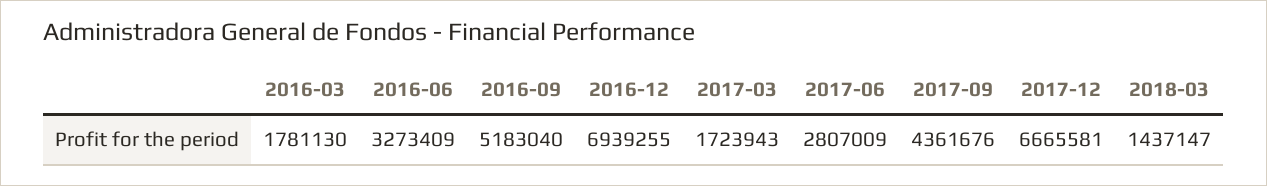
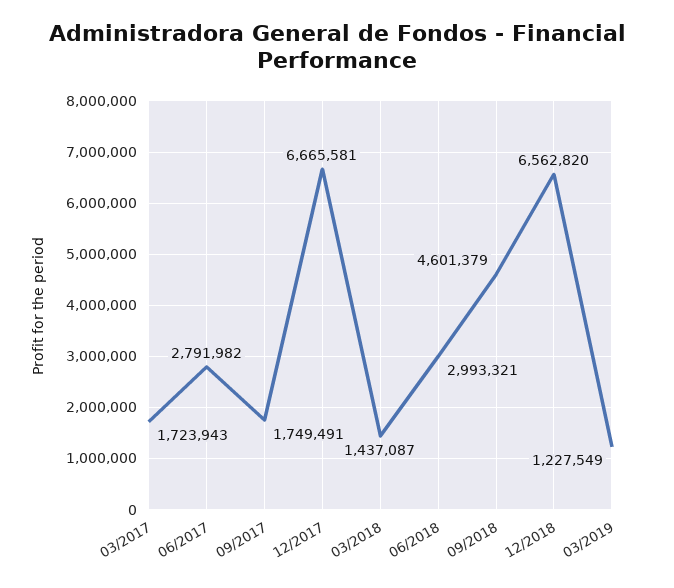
2016-03: 1781130 -> none
2016-06: 3273409 -> none
2016-09: 5183040 -> none
2016-12: 6939255 -> none
2017-06: 2807009 -> 2791982
2017-09: 4361676 -> 1749491
2018-03: 1437147 -> 1437087
06/2018: none -> 2993321
09/2018: none -> 4601379
12/2018: none -> 6562820
03/2019: none -> 1227549

